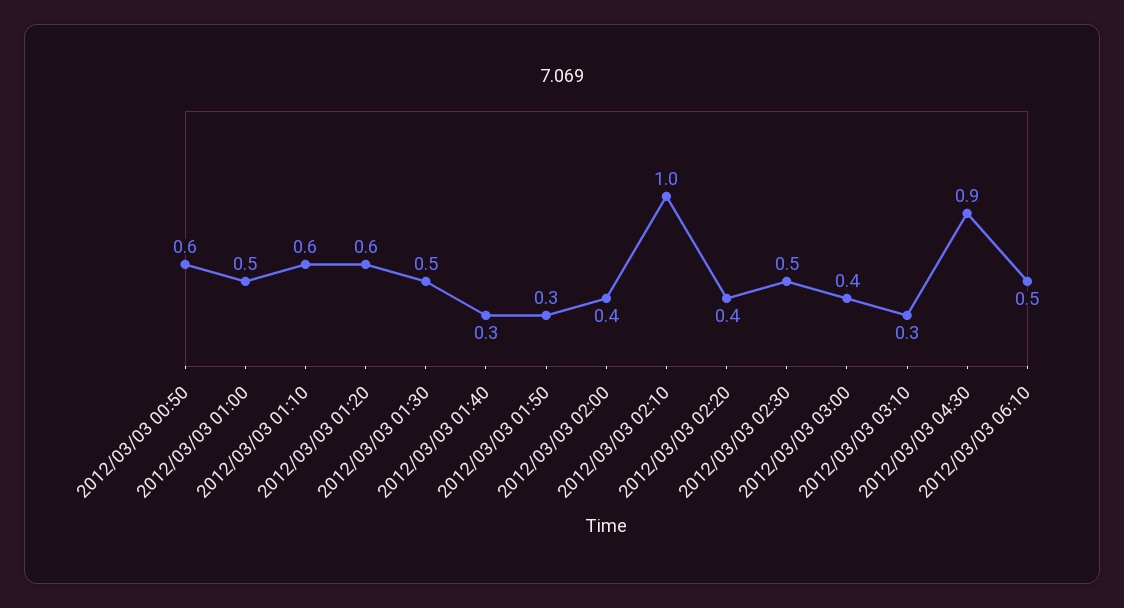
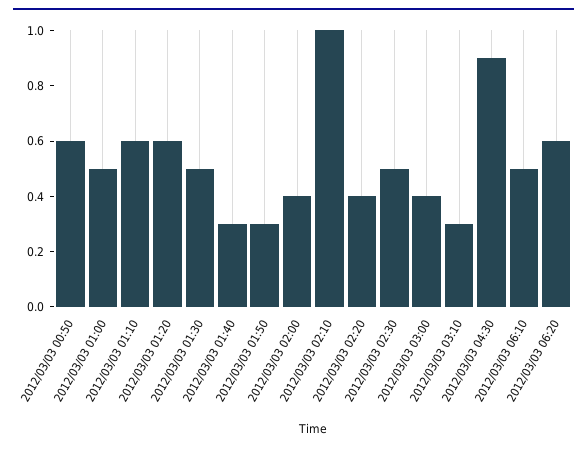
2012/03/03 06:20: none -> 0.6

